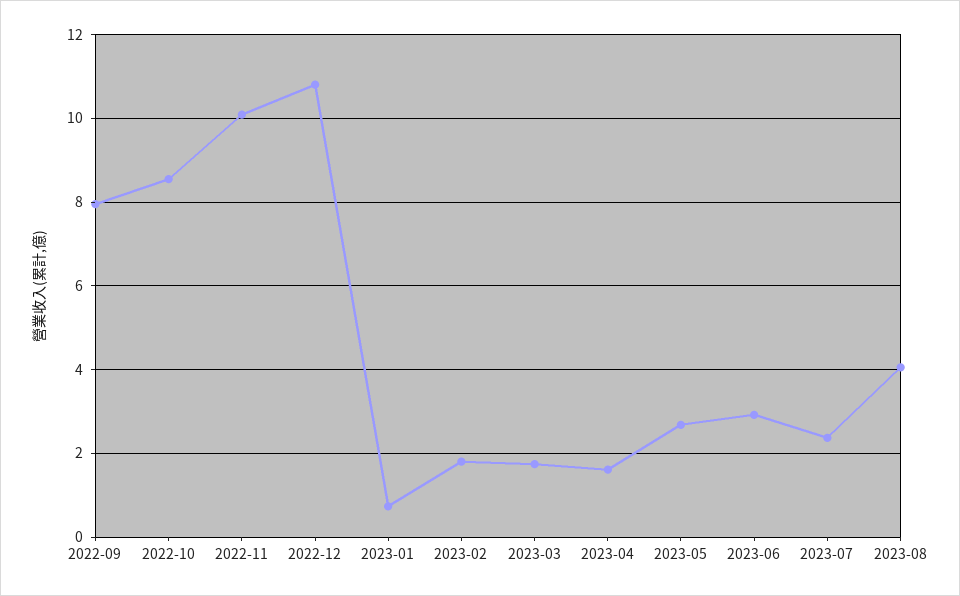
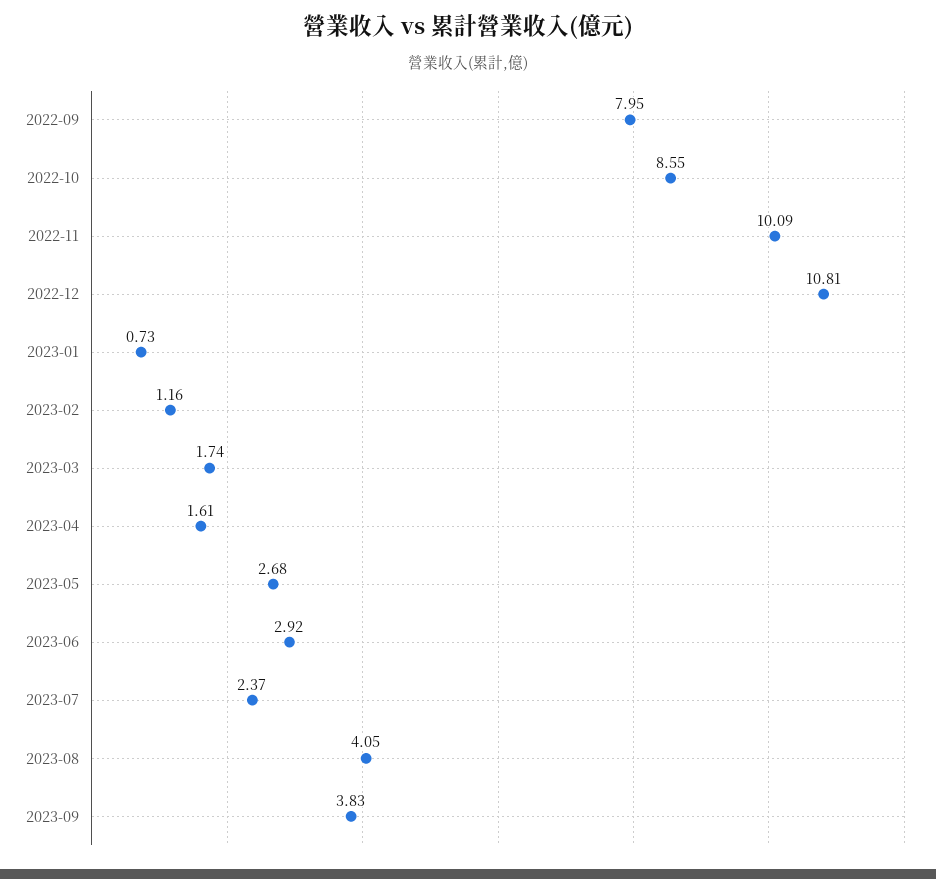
2023-02: 1.8 -> 1.16
2023-09: none -> 3.83

